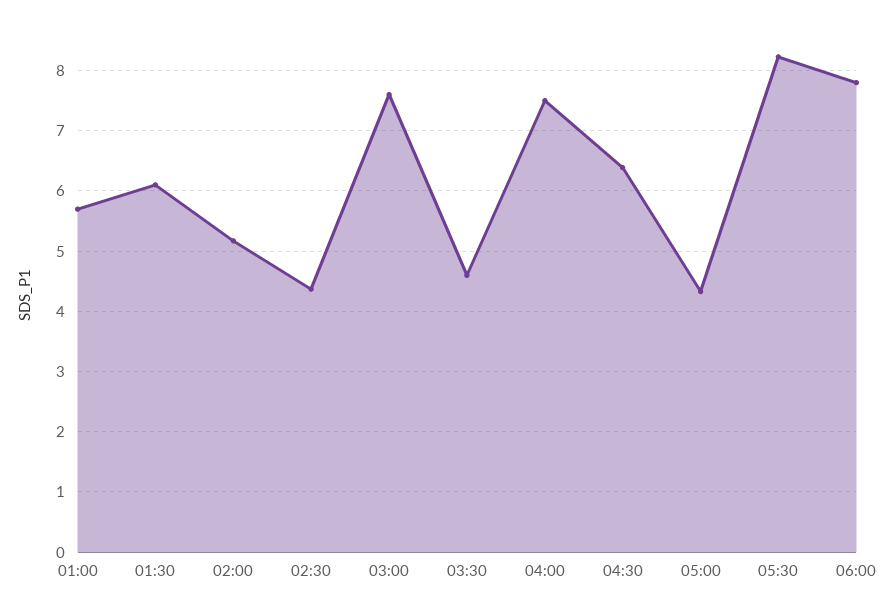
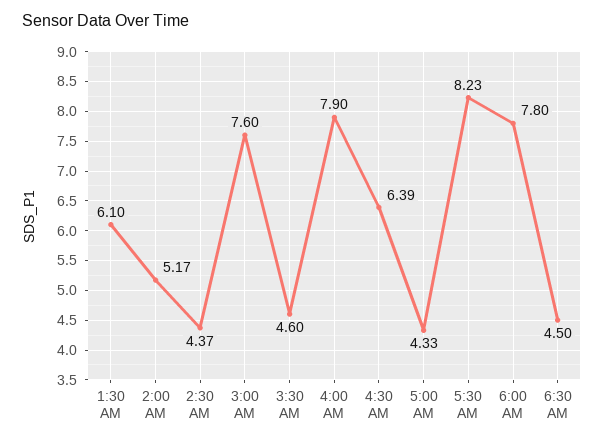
01:00: 5.7 -> none
04:00: 7.5 -> 7.9
6:30 AM: none -> 4.5

